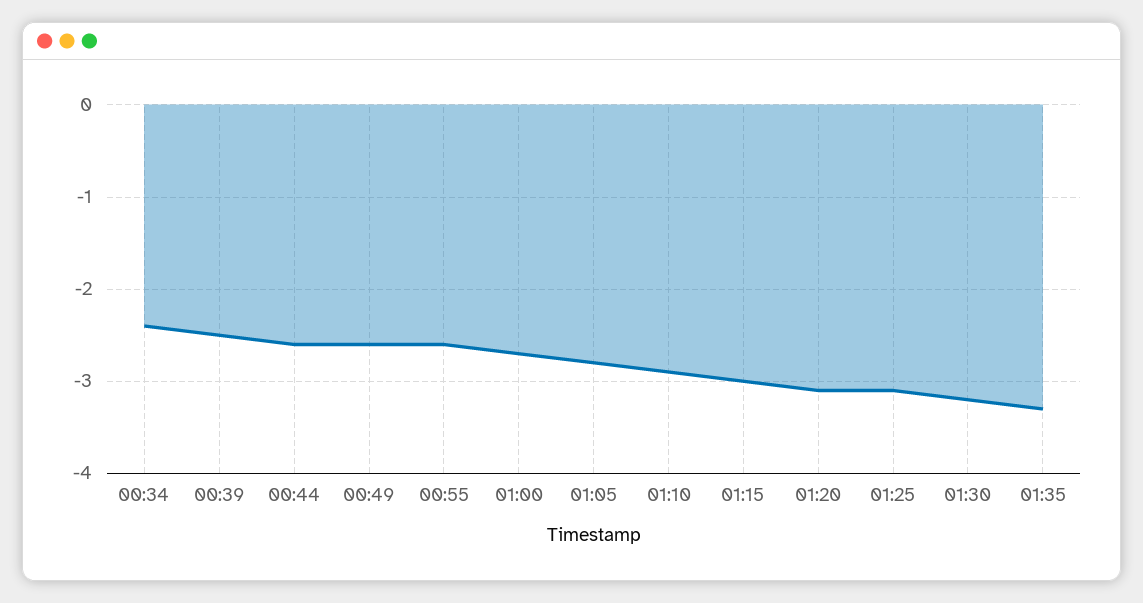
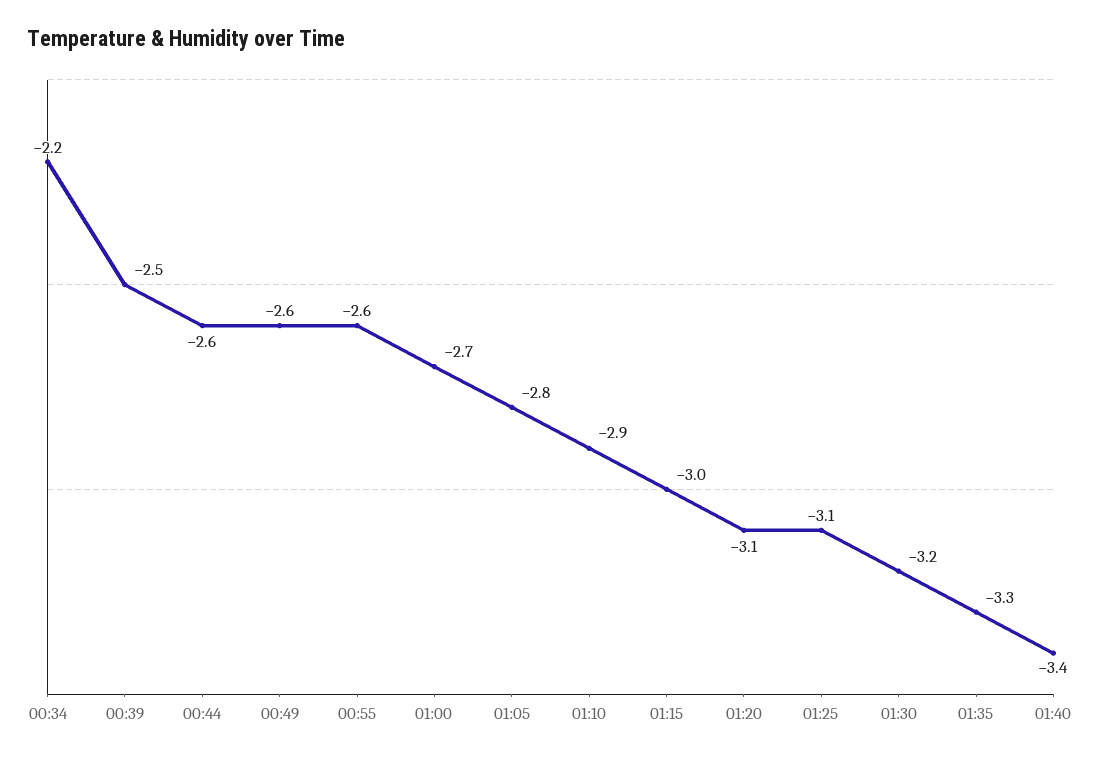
00:34: -2.4 -> -2.2
01:40: none -> -3.4

